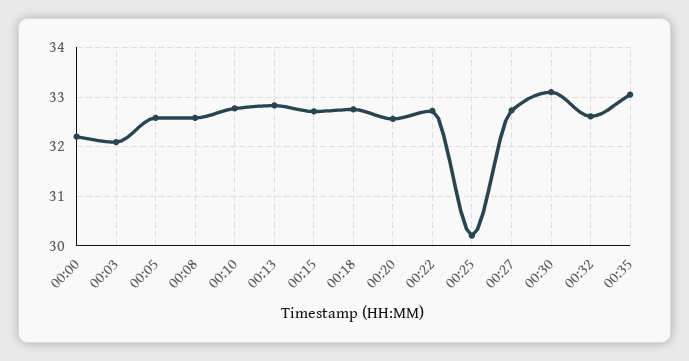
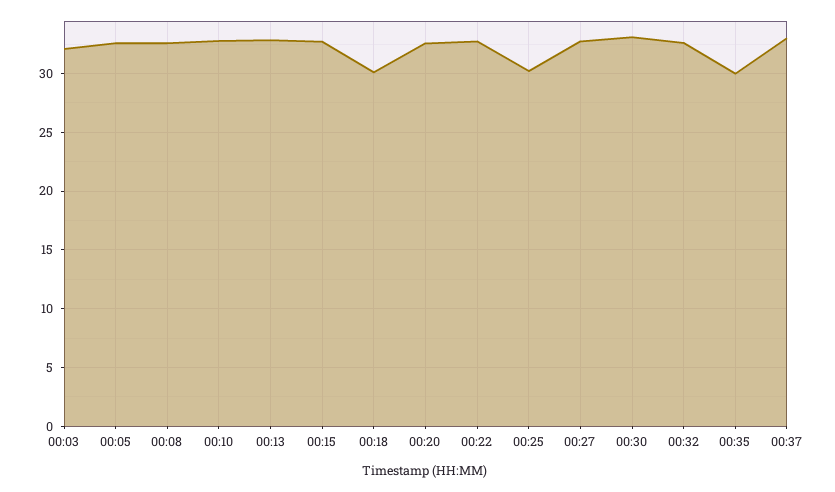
00:00: 32.2 -> none
00:18: 32.8 -> 30
00:35: 33 -> 30
00:37: none -> 33

